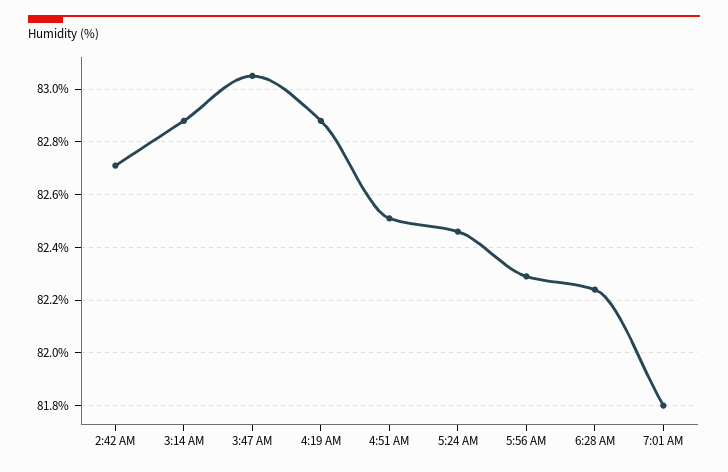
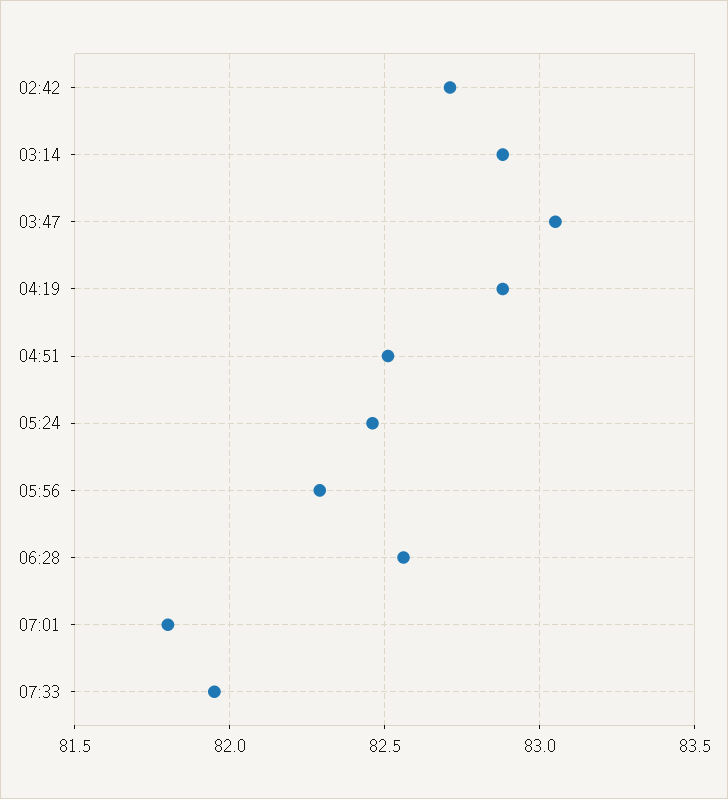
6:28 AM: 82.25 -> 82.55
07:33: none -> 81.95

